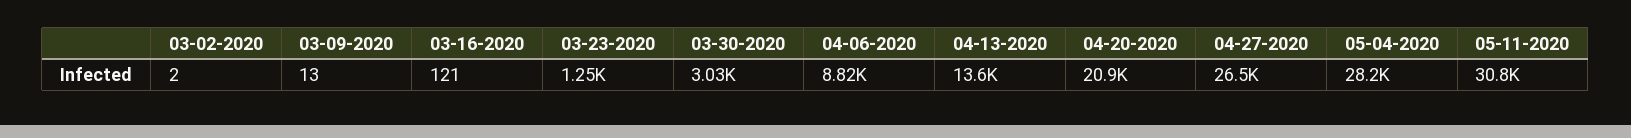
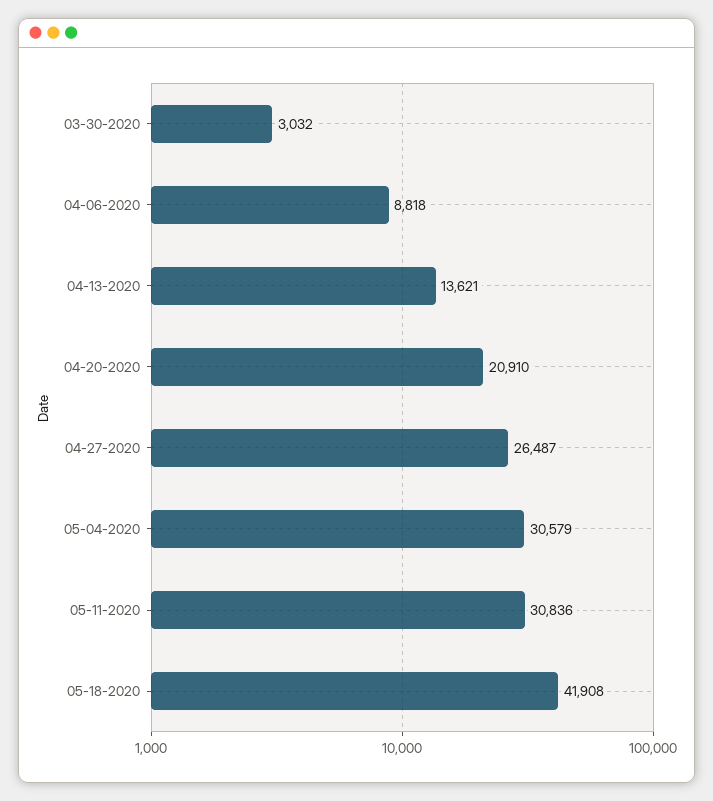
03-02-2020: 2 -> none
03-09-2020: 13 -> none
03-16-2020: 121 -> none
03-23-2020: 1250 -> none
05-04-2020: 28200 -> 30579
05-18-2020: none -> 41908

